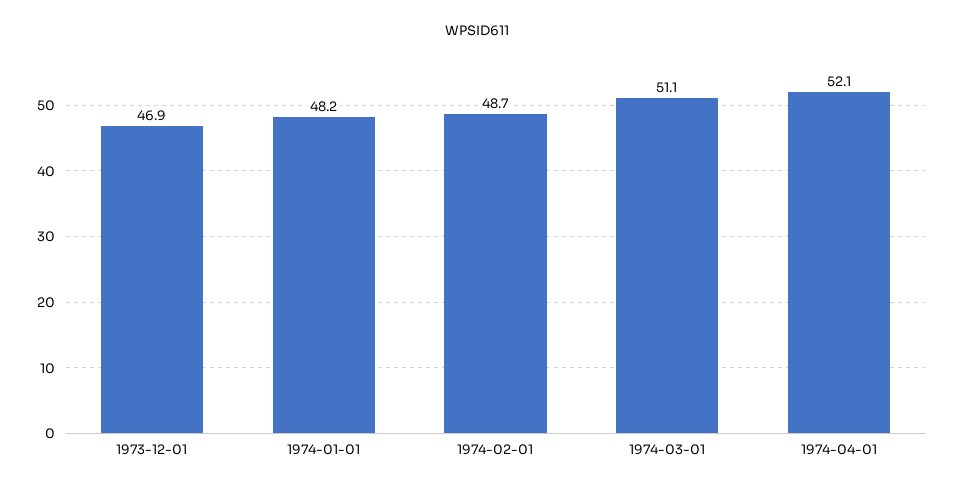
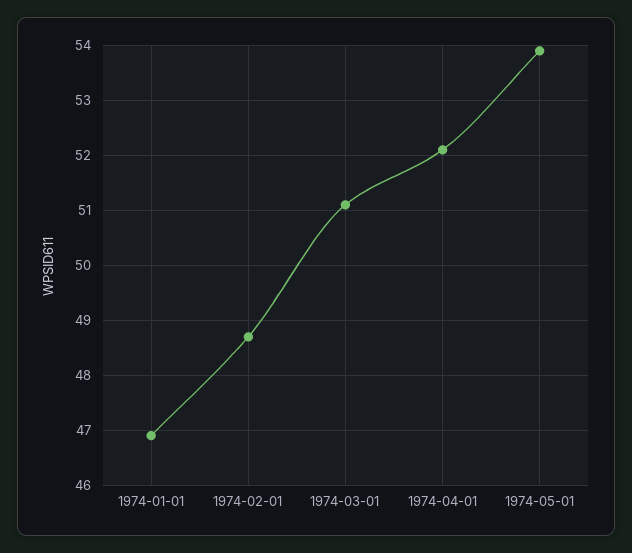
1973-12-01: 46.9 -> none
1974-01-01: 48.2 -> 47
1974-05-01: none -> 54

